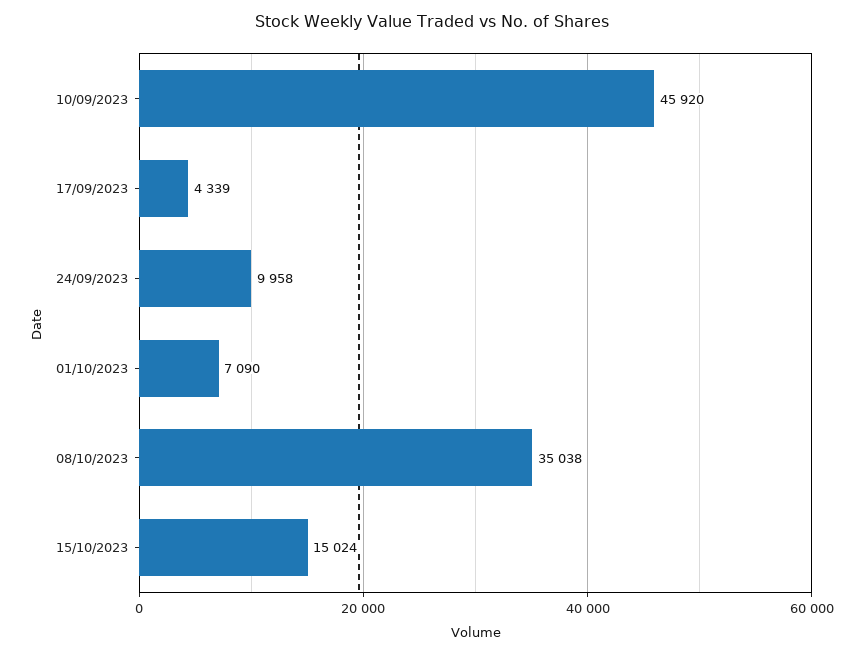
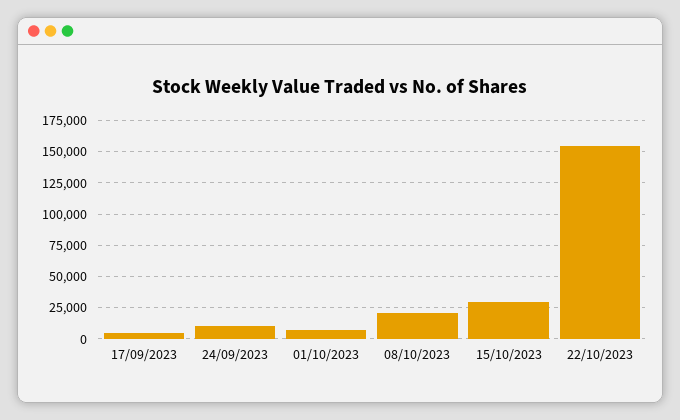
10/09/2023: 45920 -> none
08/10/2023: 35038 -> 20000
15/10/2023: 15024 -> 30000
22/10/2023: none -> 155000

